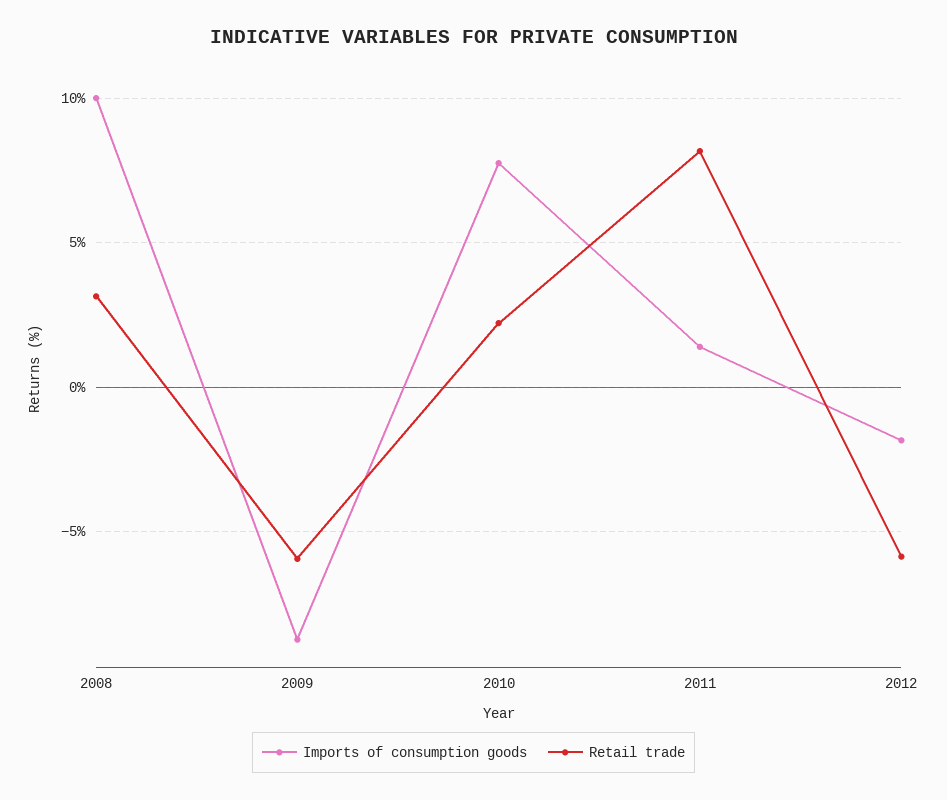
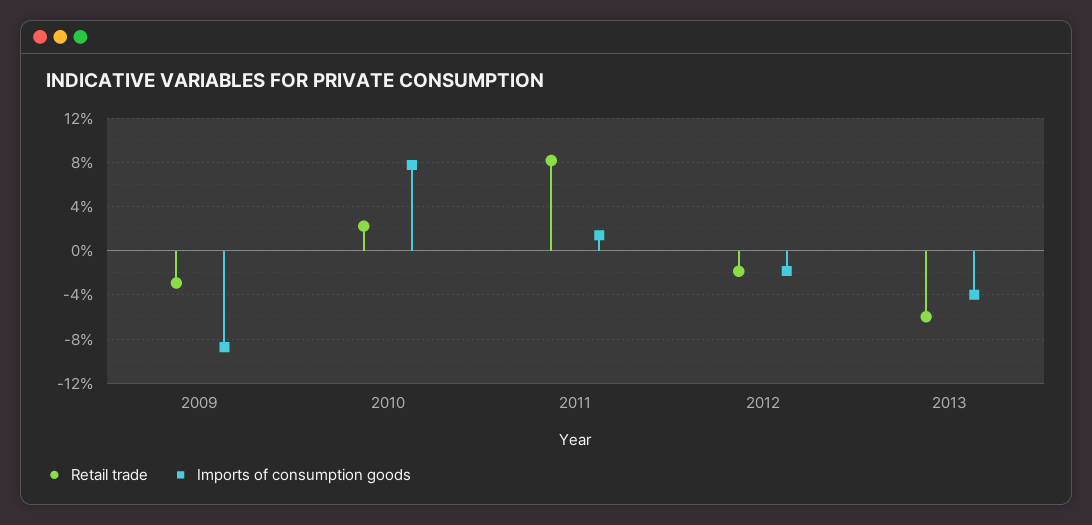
Imports of consumption goods, 2008: 10 -> none
Retail trade, 2008: 3 -> none
Retail trade, 2009: -6 -> -3
Retail trade, 2012: -6 -> -2
Retail trade, 2013: none -> -6
Imports of consumption goods, 2013: none -> -4

